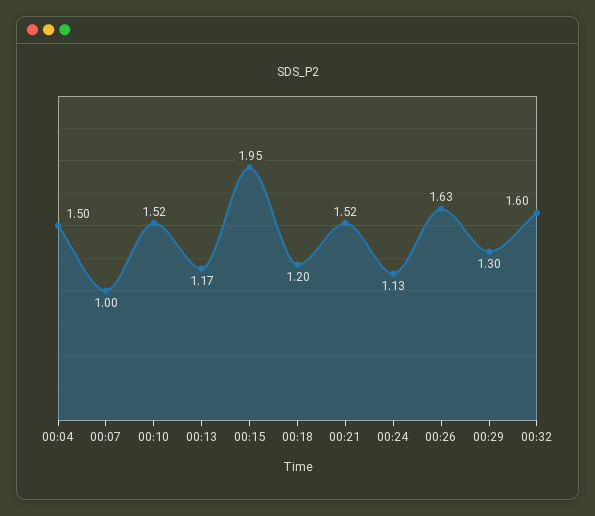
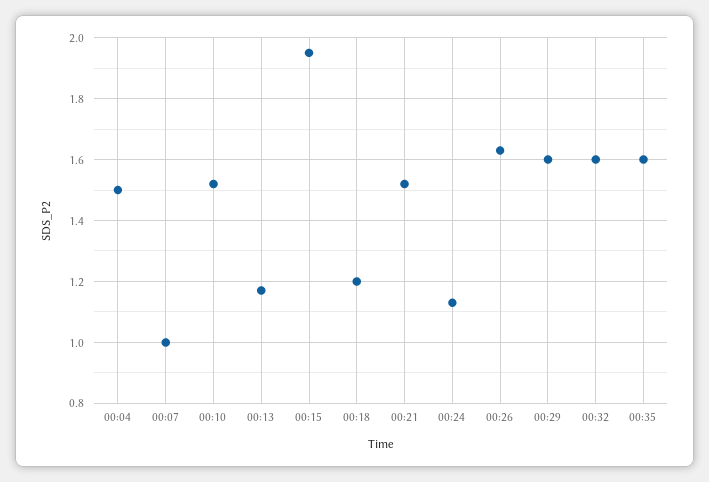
00:29: 1.3 -> 1.6
00:35: none -> 1.6

